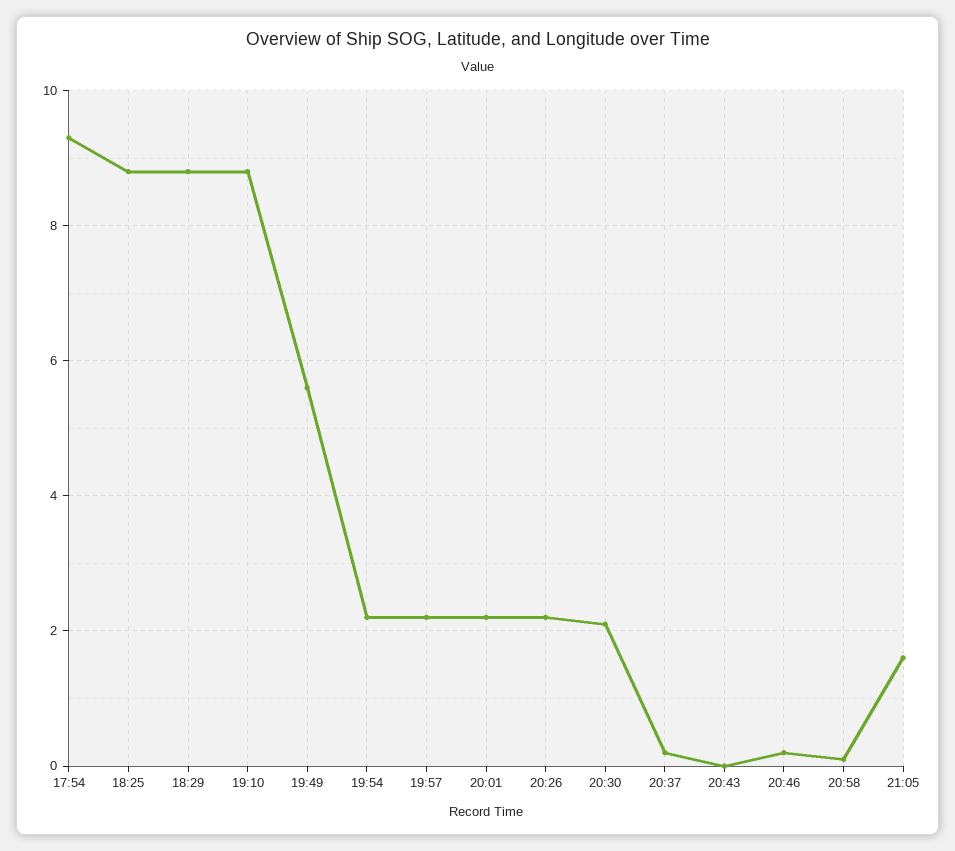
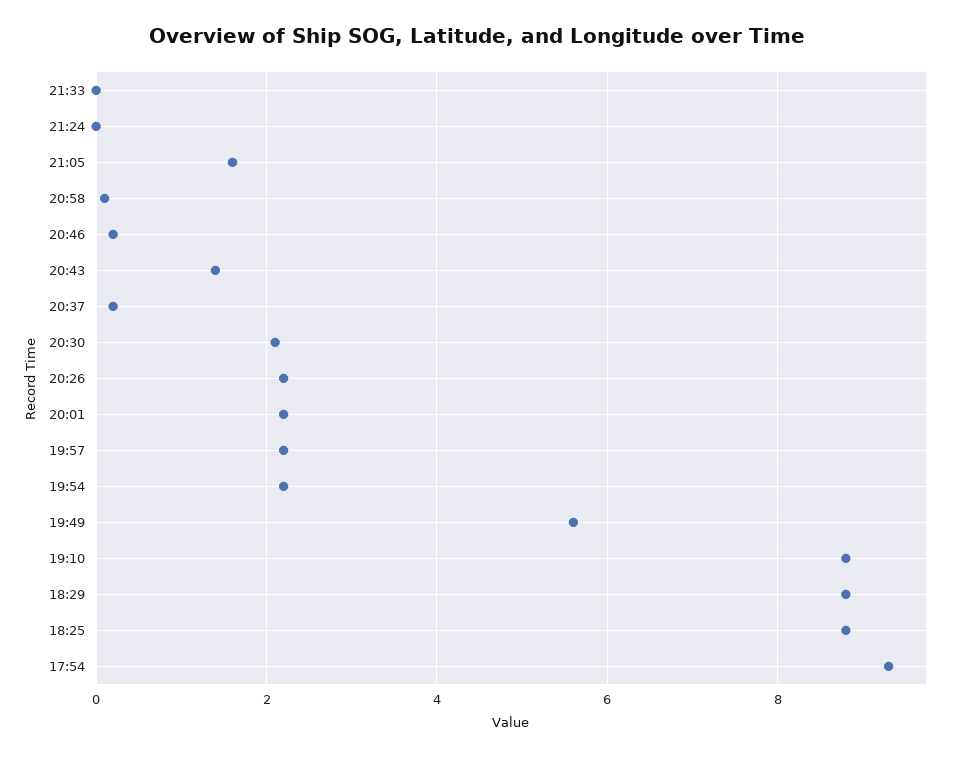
20:43: 0 -> 1.5
21:33: none -> 0
21:24: none -> 0

